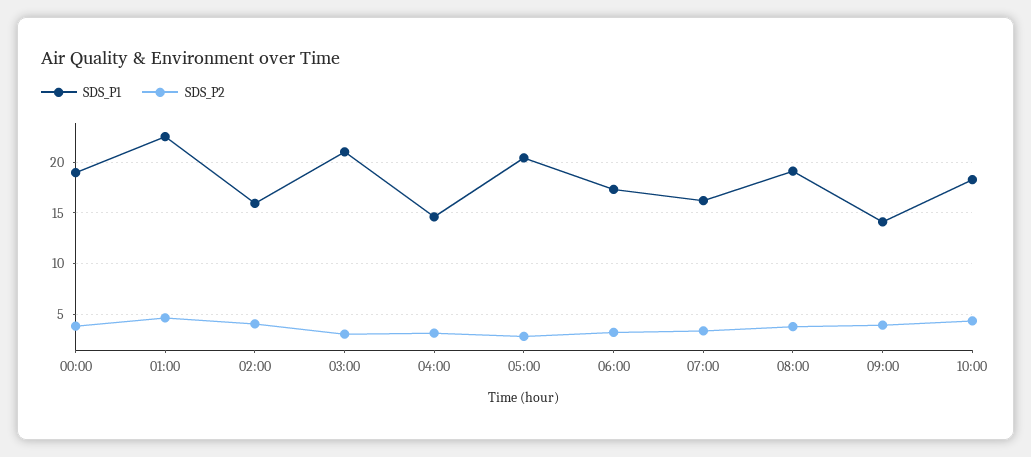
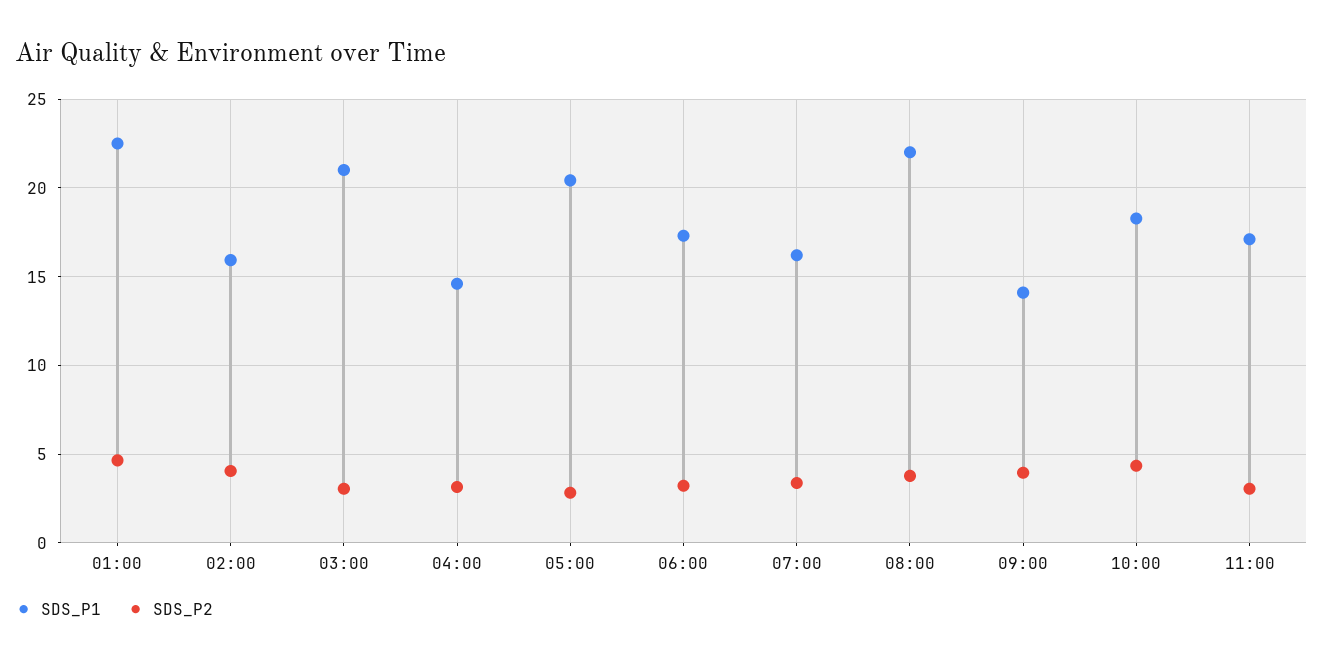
SDS_P1, 00:00: 19 -> none
SDS_P2, 00:00: 4 -> none
SDS_P1, 08:00: 19 -> 22
SDS_P1, 11:00: none -> 17
SDS_P2, 11:00: none -> 3

